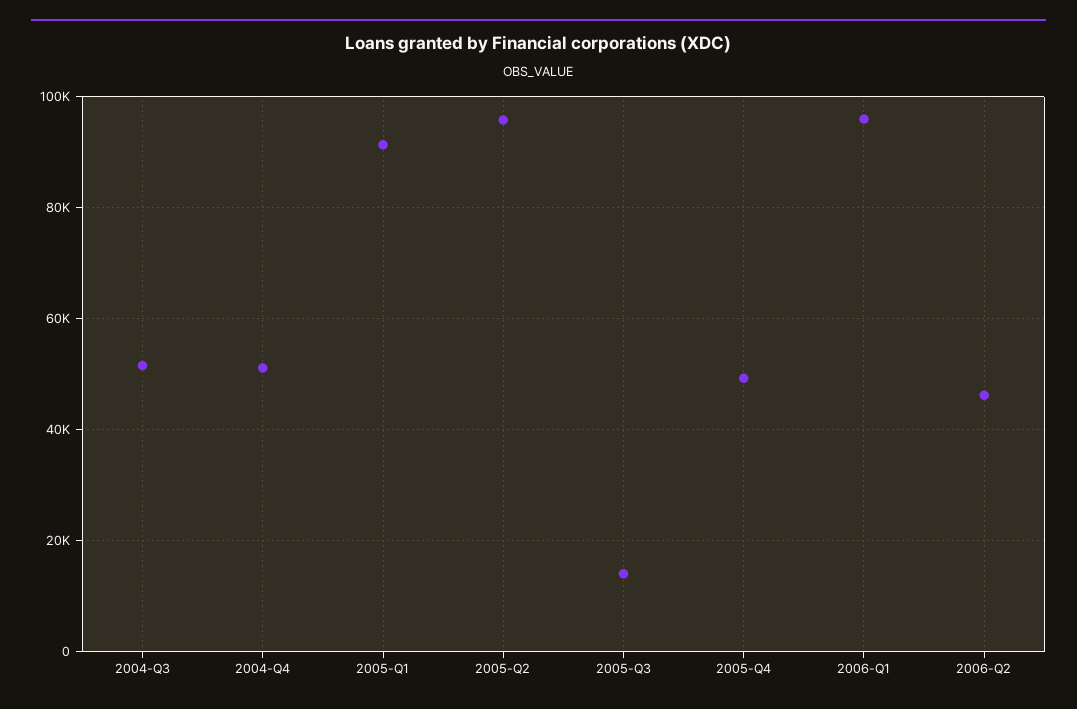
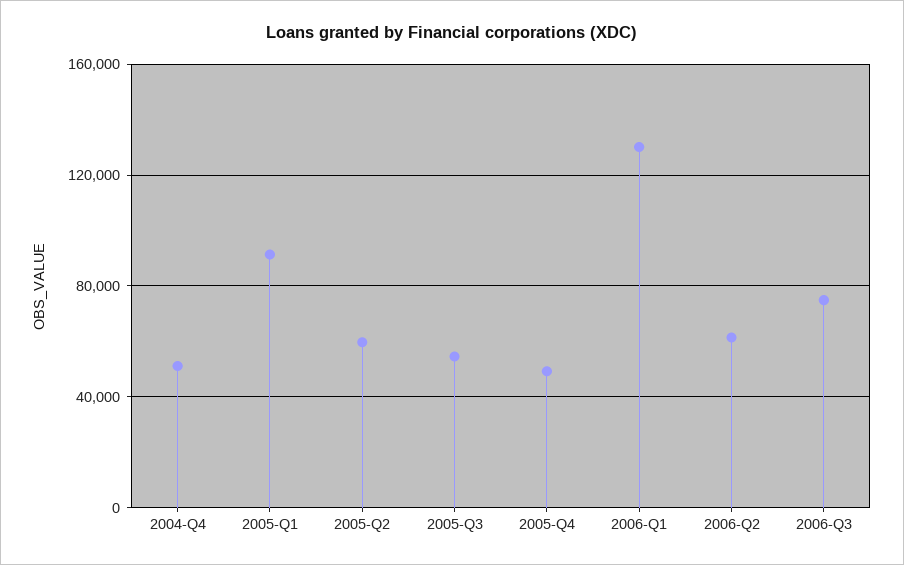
2004-Q3: 52000 -> none
2005-Q2: 96000 -> 60000
2005-Q3: 14000 -> 55000
2006-Q1: 96000 -> 130000
2006-Q2: 46000 -> 60000
2006-Q3: none -> 75000

